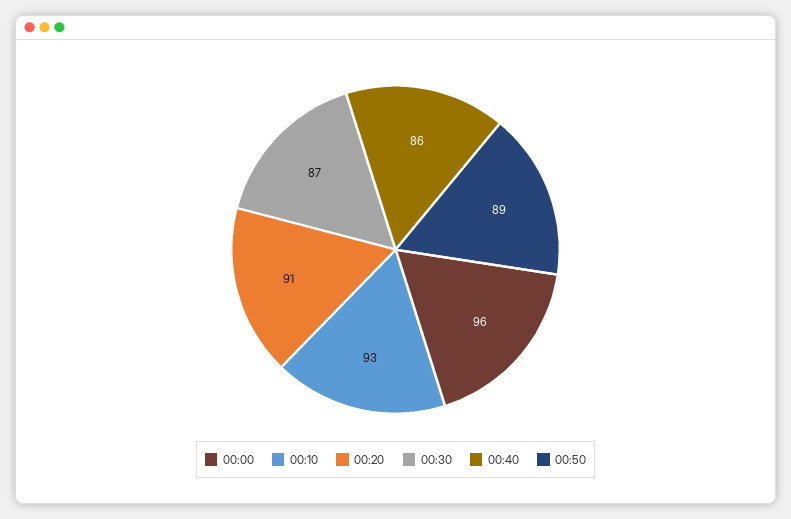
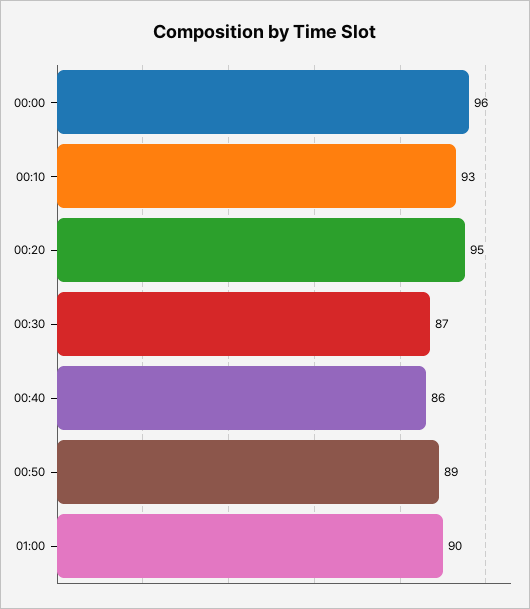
00:20: 91 -> 95
01:00: none -> 90

